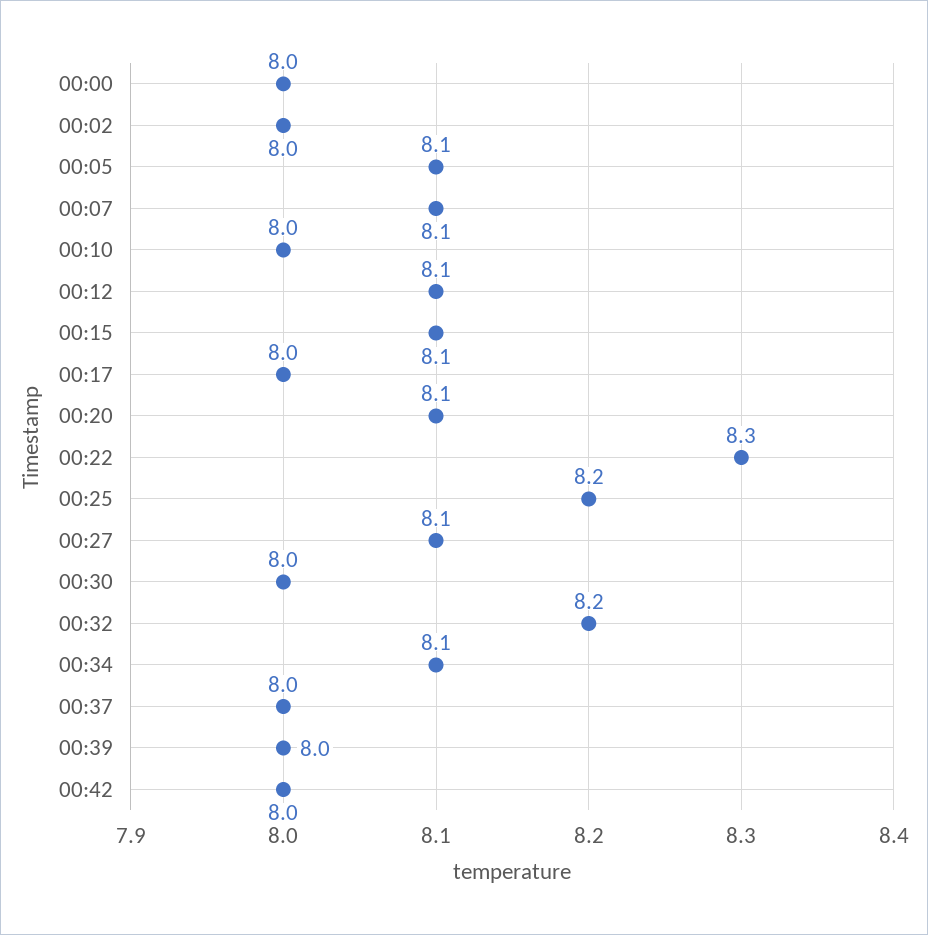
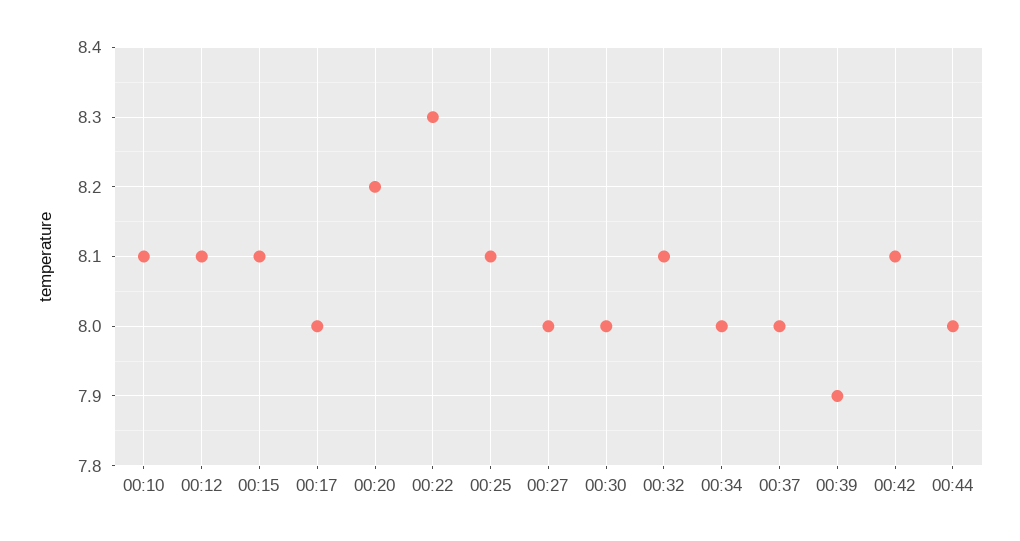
00:00: 8 -> none
00:02: 8 -> none
00:05: 8.1 -> none
00:07: 8.1 -> none
00:10: 8 -> 8.1
00:20: 8.1 -> 8.2
00:25: 8.2 -> 8.1
00:27: 8.1 -> 8
00:32: 8.2 -> 8.1
00:34: 8.1 -> 8
00:39: 8 -> 7.9
00:42: 8 -> 8.1
00:44: none -> 8

